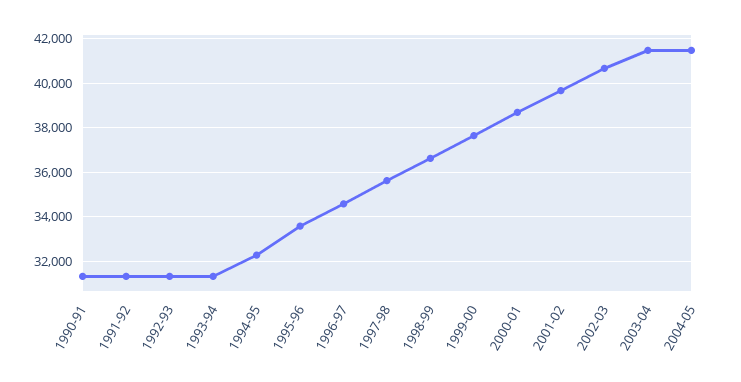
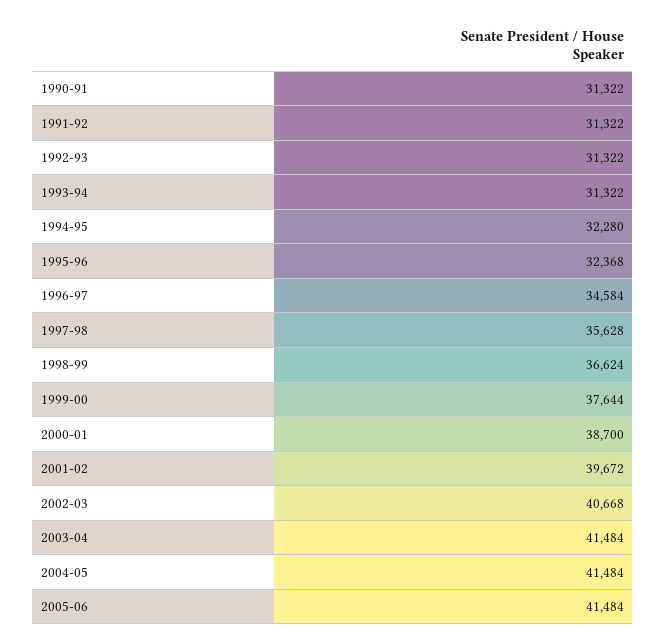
1995-96: 33500 -> 32368
2005-06: none -> 41484

